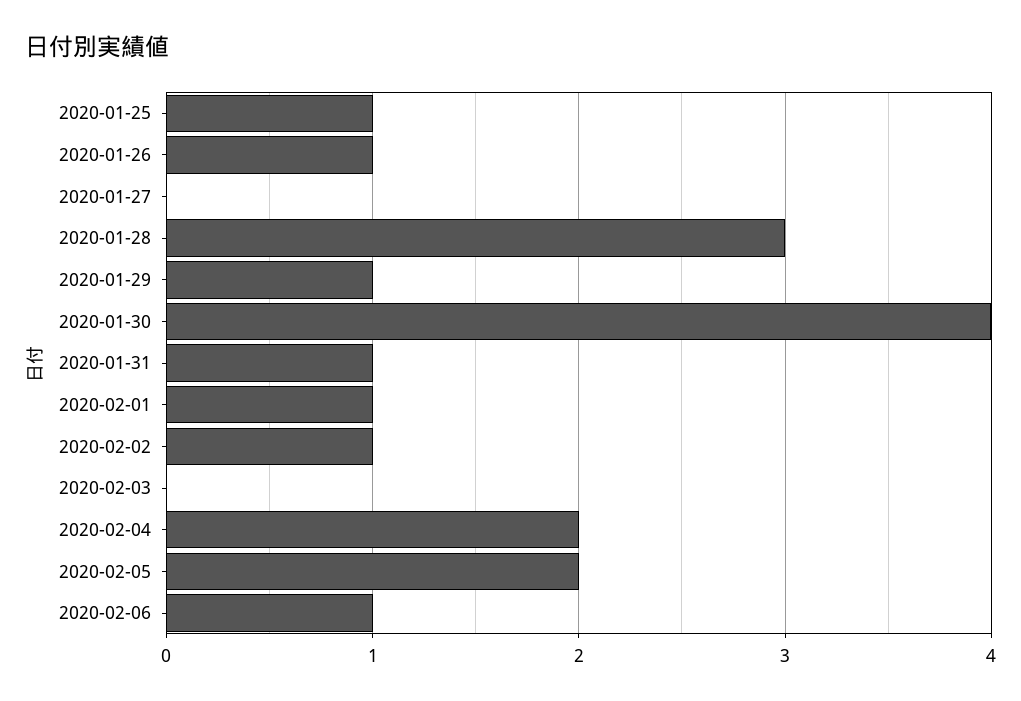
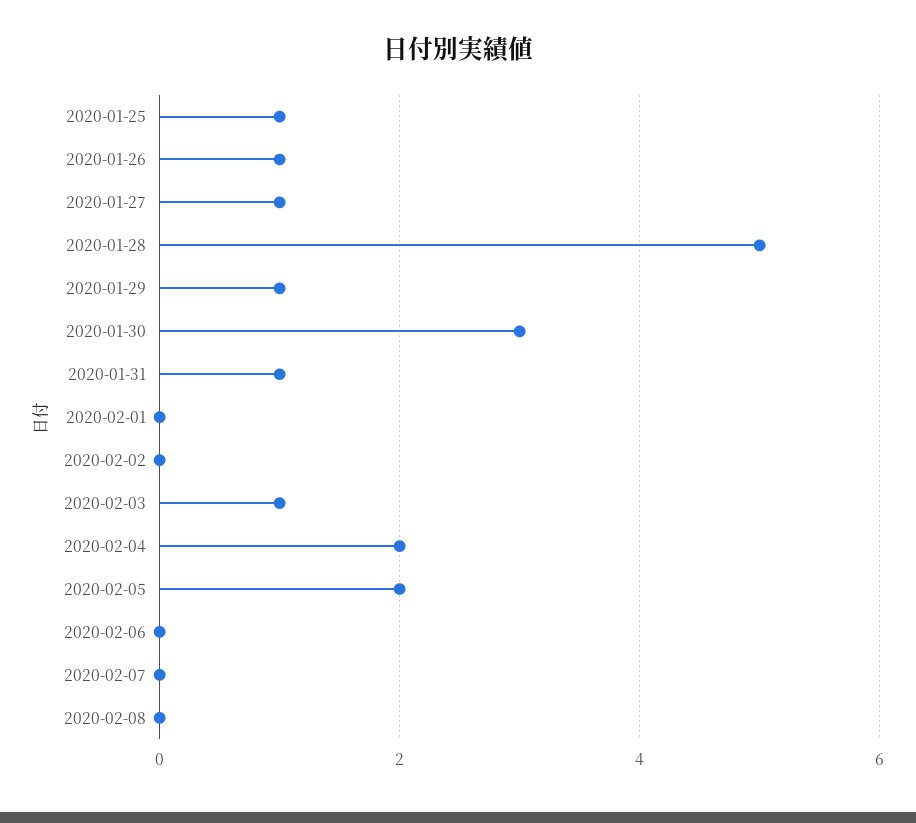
2020-01-27: 0 -> 1
2020-01-28: 3 -> 5
2020-01-30: 4 -> 3
2020-02-01: 1 -> 0
2020-02-02: 1 -> 0
2020-02-03: 0 -> 1
2020-02-06: 1 -> 0
2020-02-07: none -> 0
2020-02-08: none -> 0

